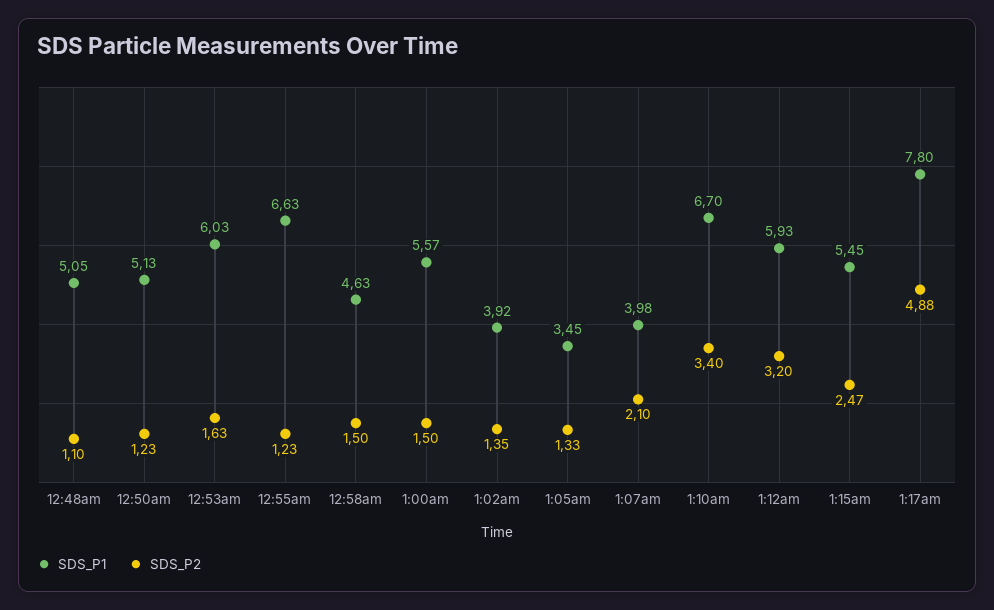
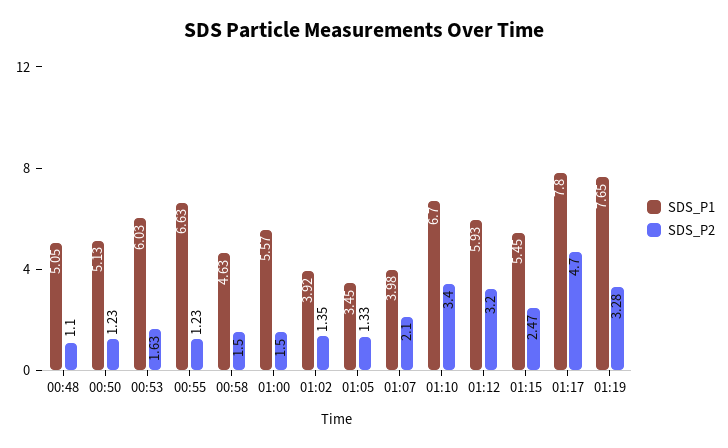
SDS_P2, 1:17am: 4.88 -> 4.7
SDS_P1, 01:19: none -> 7.65
SDS_P2, 01:19: none -> 3.28

